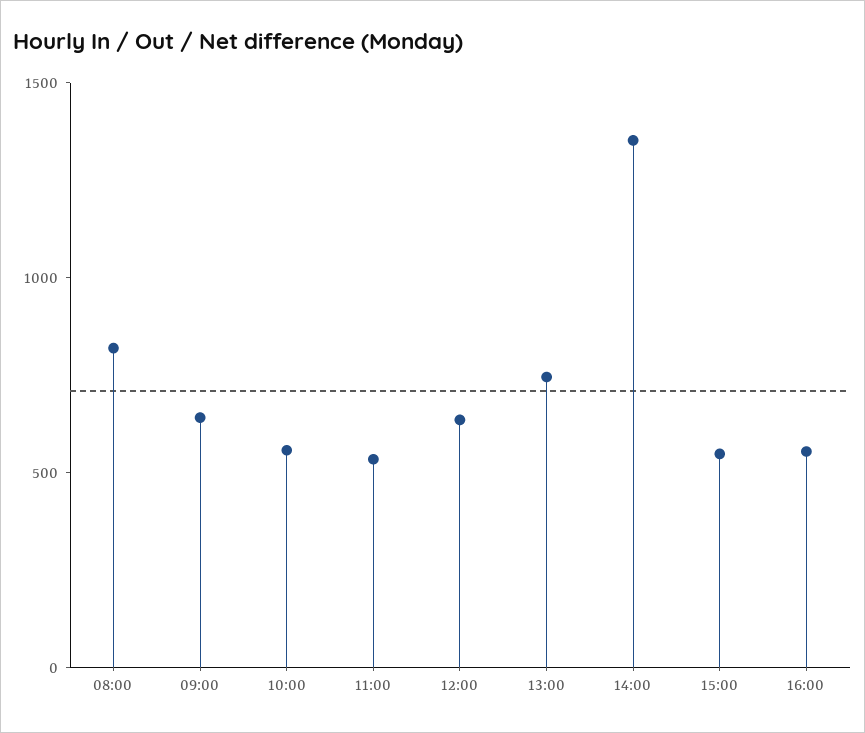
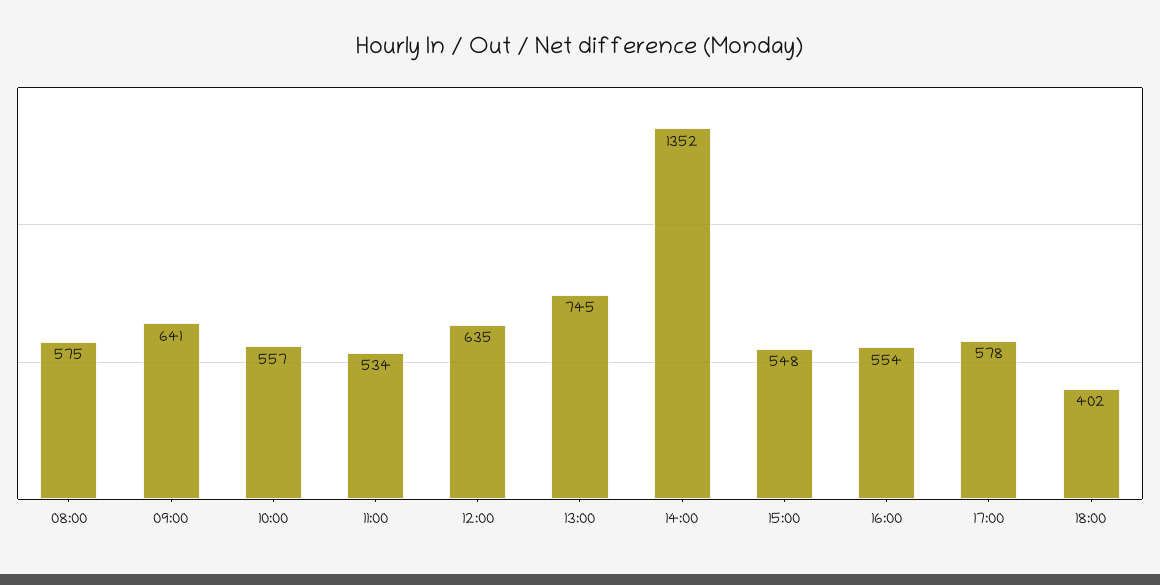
08:00: 800 -> 575
17:00: none -> 578
18:00: none -> 402

